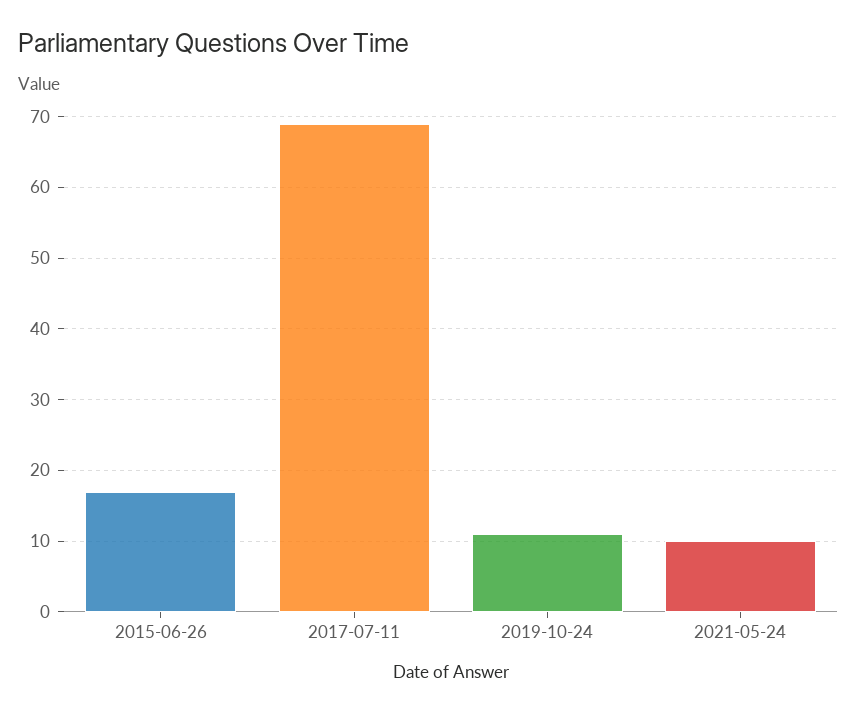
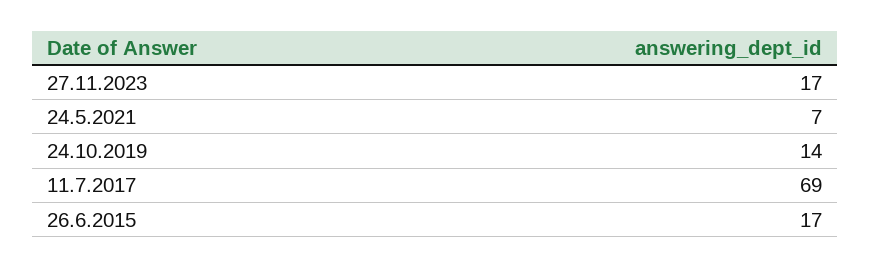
2019-10-24: 11 -> 14
2021-05-24: 10 -> 7
27.11.2023: none -> 17

